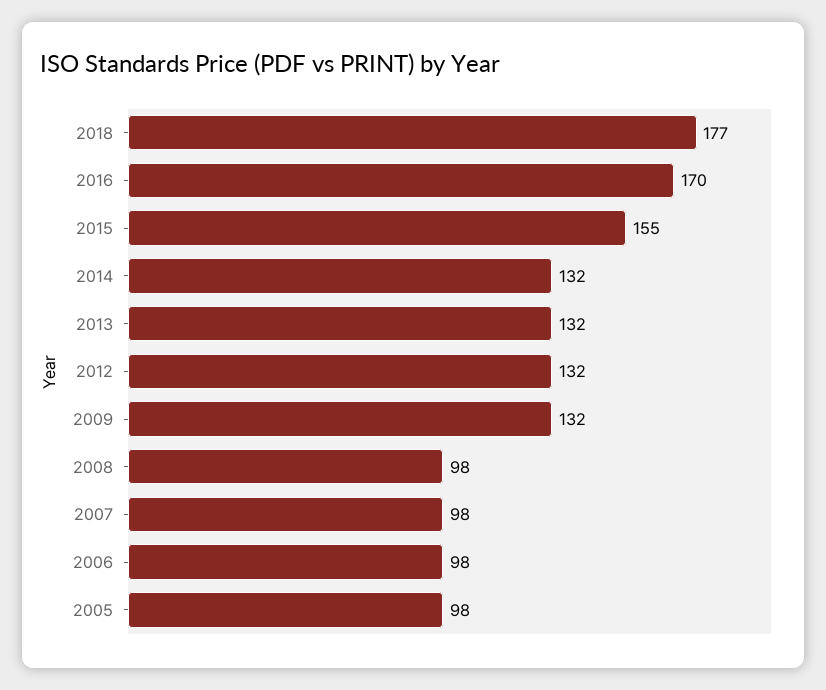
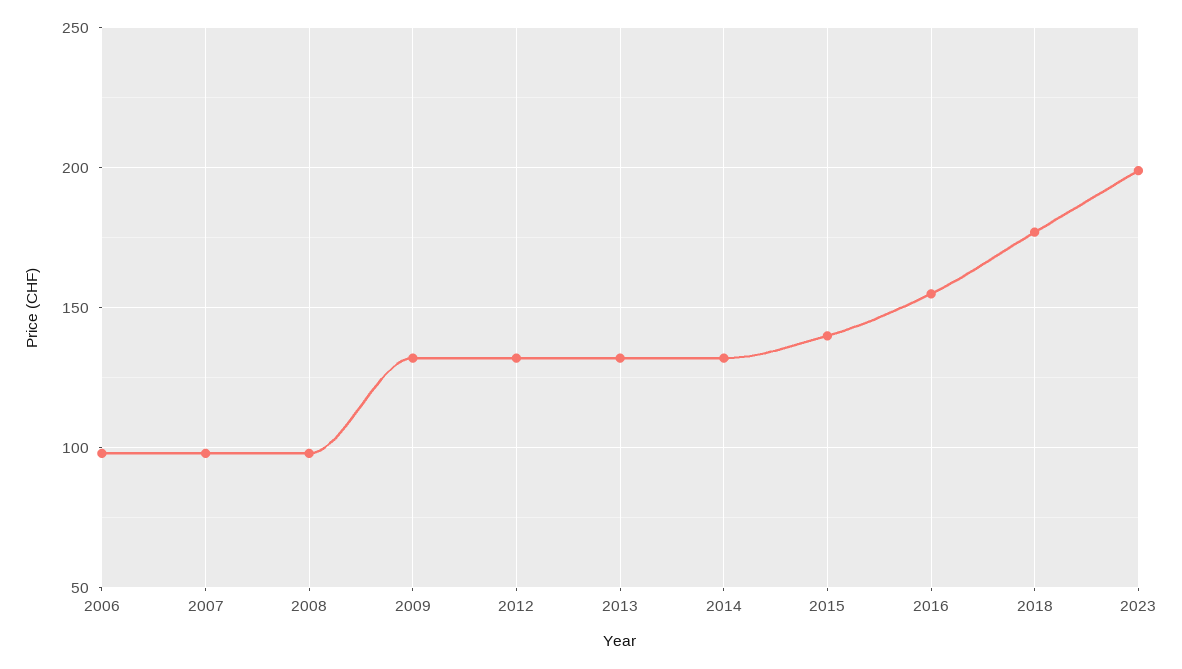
2016: 170 -> 155
2015: 155 -> 140
2005: 98 -> none
2023: none -> 200

